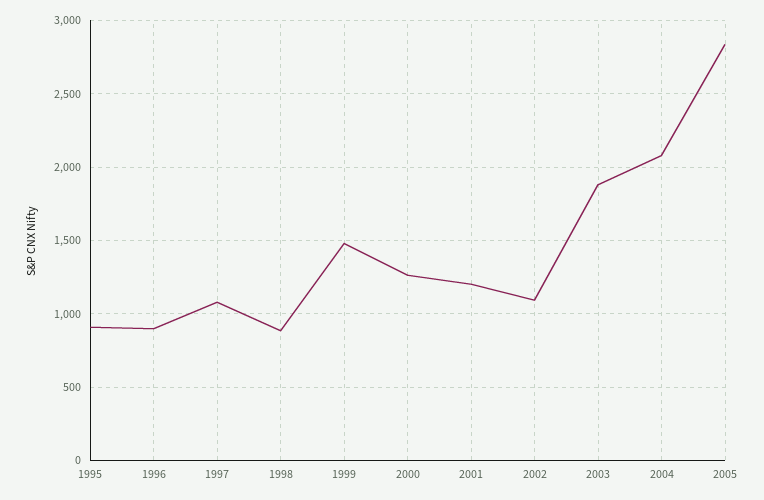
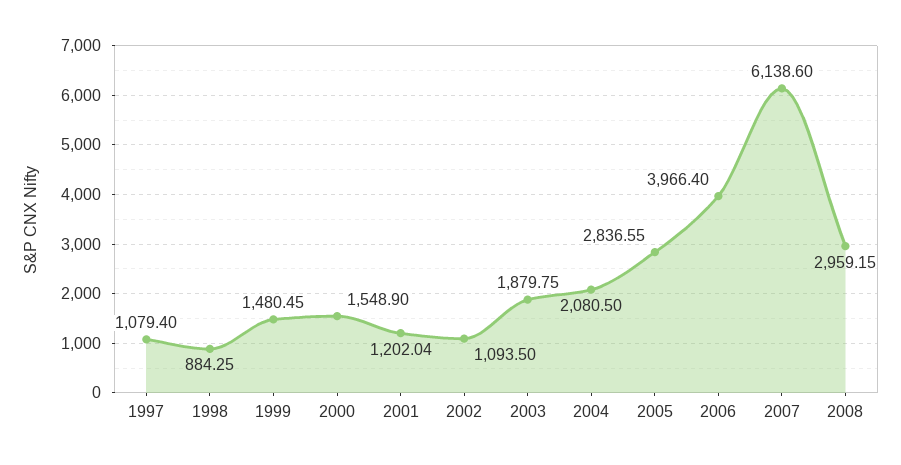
1995: 900 -> none
1996: 900 -> none
2000: 1250 -> 1548.9
2006: none -> 3966.4
2007: none -> 6138.6
2008: none -> 2959.15

